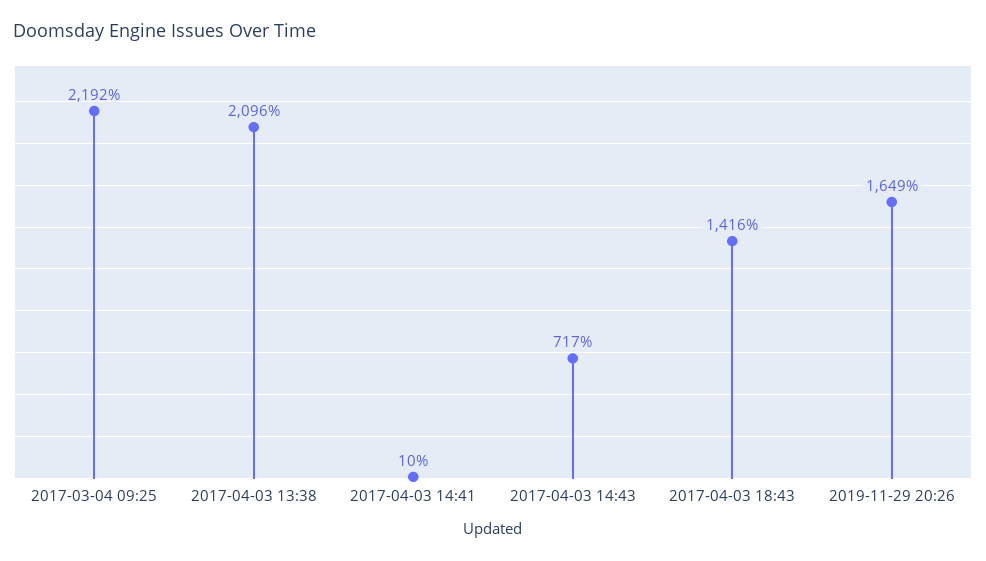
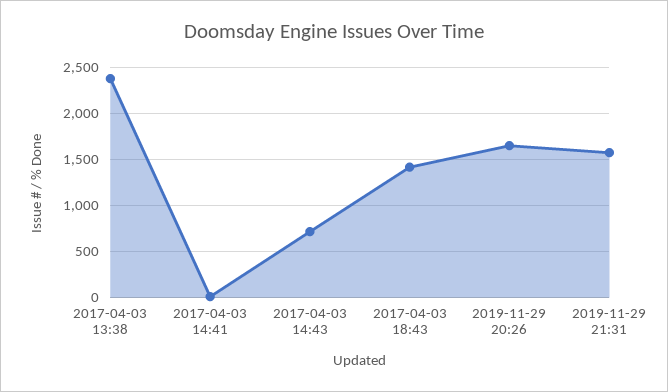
2017-03-04 09:25: 2192 -> none
2017-04-03 13:38: 2096 -> 2400
2019-11-29 21:31: none -> 1600

